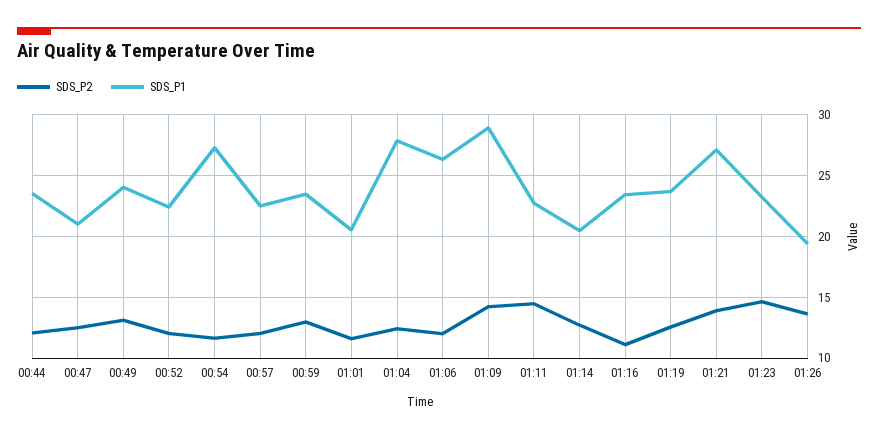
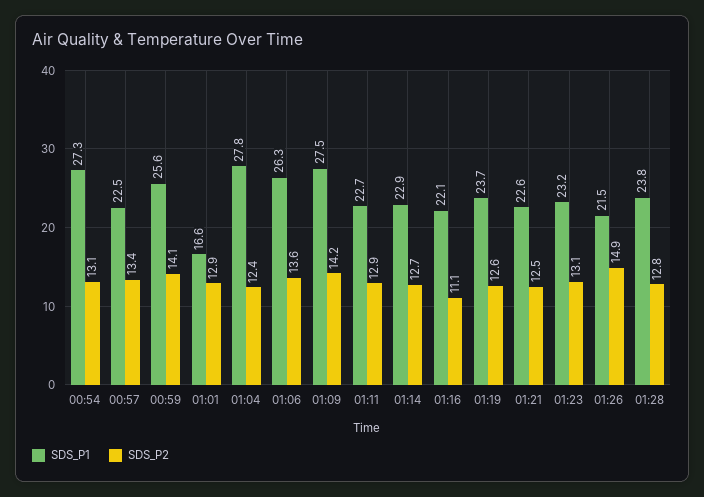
SDS_P2, 00:44: 12 -> none
SDS_P1, 00:44: 23.5 -> none
SDS_P2, 00:47: 12.5 -> none
SDS_P1, 00:47: 21 -> none
SDS_P2, 00:49: 13 -> none
SDS_P1, 00:49: 24 -> none
SDS_P2, 00:52: 12 -> none
SDS_P1, 00:52: 22.5 -> none
SDS_P2, 00:54: 11.5 -> 13.1
SDS_P2, 00:57: 12 -> 13.4
SDS_P2, 00:59: 13 -> 14.1
SDS_P1, 00:59: 23.5 -> 25.6
SDS_P2, 01:01: 11.5 -> 12.9
SDS_P1, 01:01: 20.5 -> 16.6
SDS_P2, 01:06: 12 -> 13.6
SDS_P1, 01:09: 29 -> 27.5
SDS_P2, 01:11: 14.5 -> 12.9
SDS_P1, 01:14: 20.5 -> 22.9
SDS_P1, 01:16: 23.5 -> 22.1
SDS_P2, 01:21: 14 -> 12.5
SDS_P1, 01:21: 27 -> 22.6
SDS_P2, 01:23: 14.5 -> 13.1
SDS_P2, 01:26: 13.5 -> 14.9
SDS_P1, 01:26: 19.5 -> 21.5
SDS_P1, 01:28: none -> 23.8
SDS_P2, 01:28: none -> 12.8

